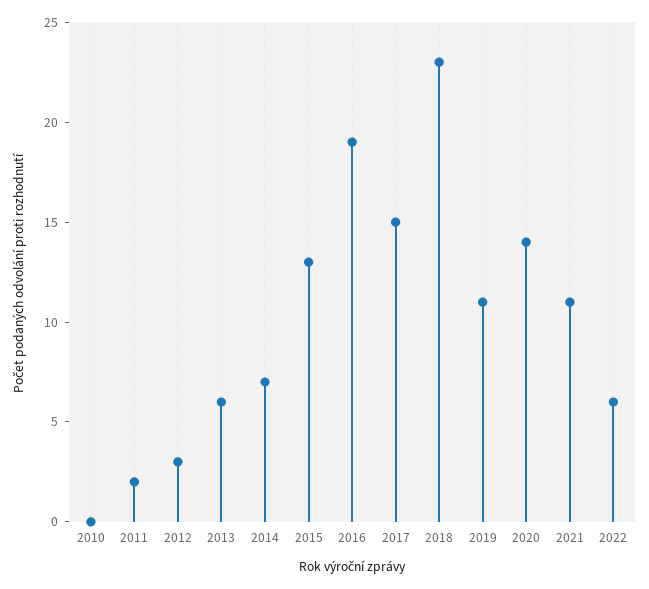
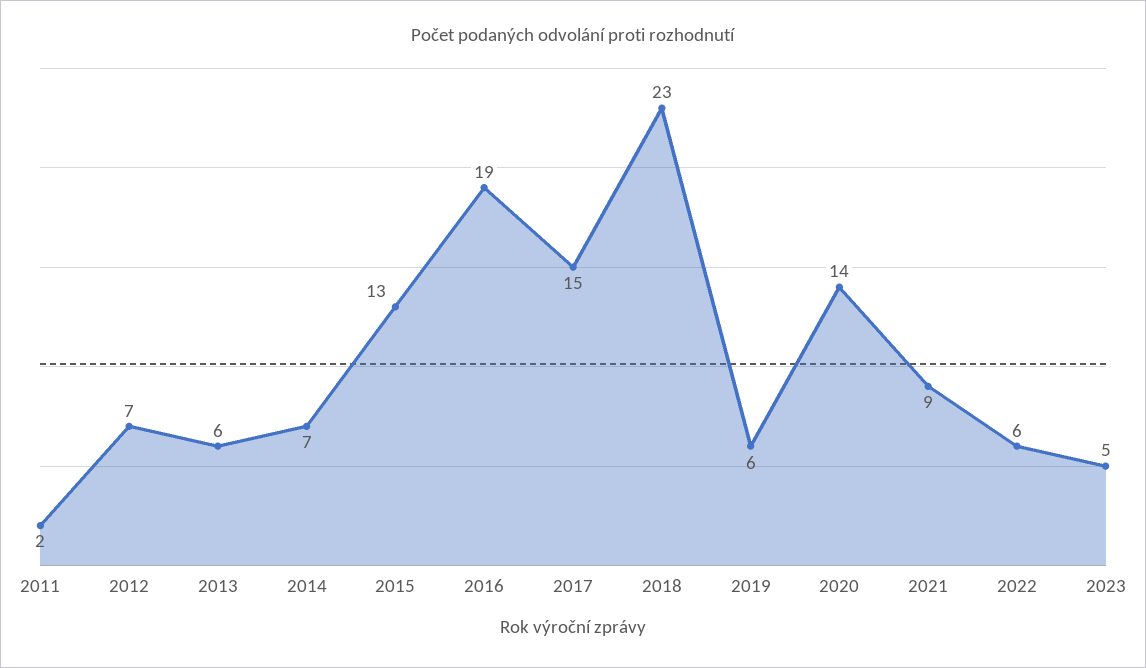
2010: 0 -> none
2012: 3 -> 7
2019: 11 -> 6
2021: 11 -> 9
2023: none -> 5

